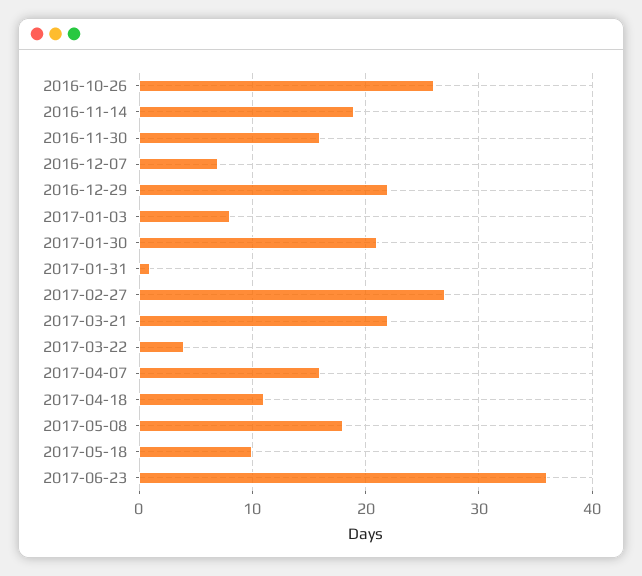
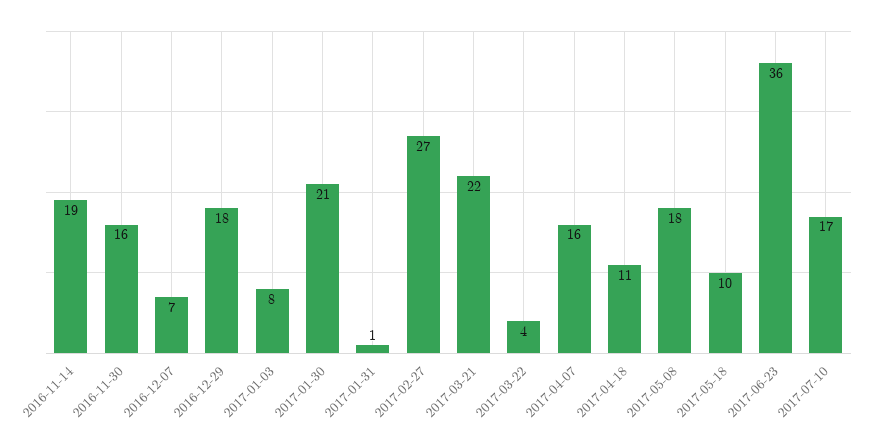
2016-10-26: 26 -> none
2016-12-29: 22 -> 18
2017-07-10: none -> 17

